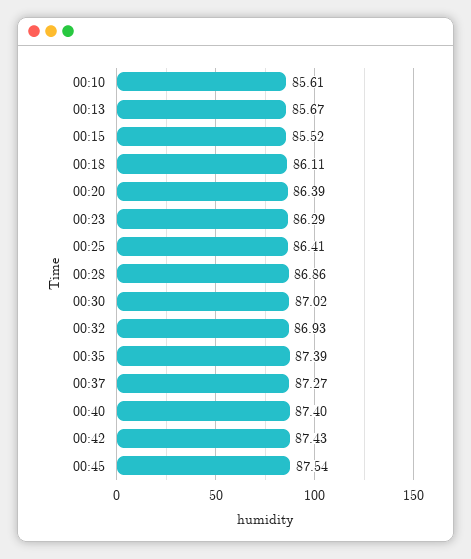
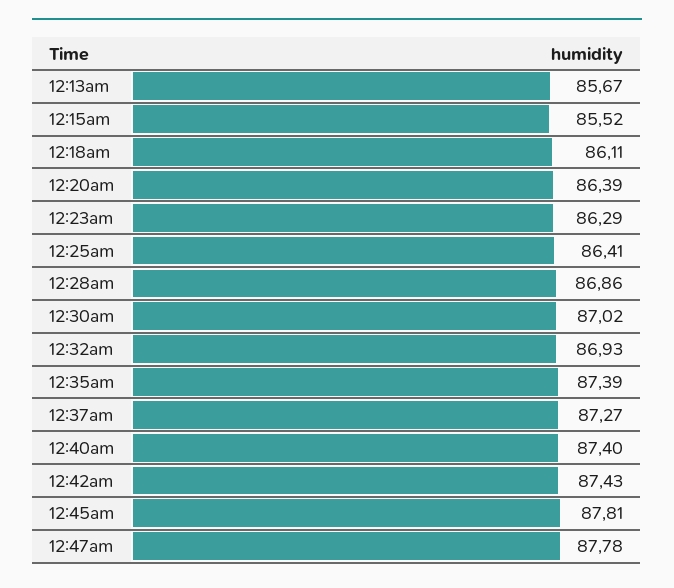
00:10: 85.61 -> none
00:45: 87.54 -> 87.81
12:47am: none -> 87.78

